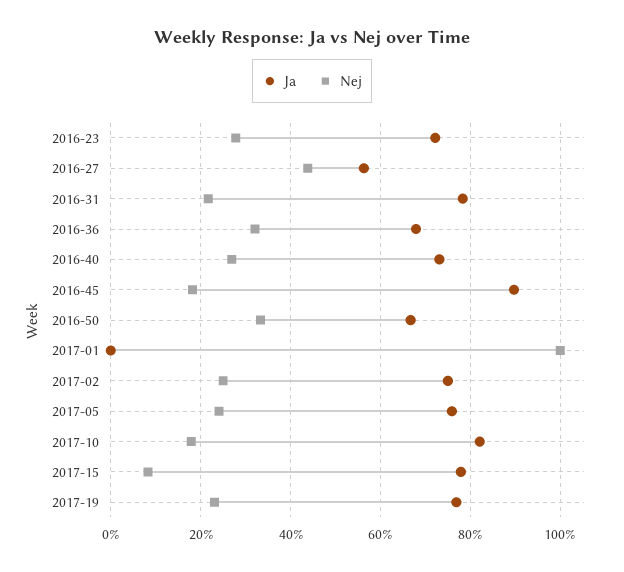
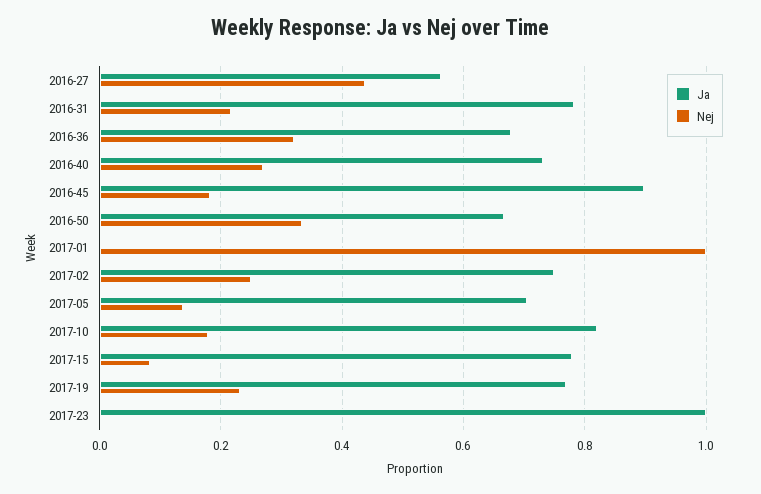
Ja, 2016-23: 0.72 -> none
Nej, 2016-23: 0.28 -> none
Ja, 2017-05: 0.76 -> 0.7
Nej, 2017-05: 0.24 -> 0.14
Ja, 2017-23: none -> 1
Nej, 2017-23: none -> 0

